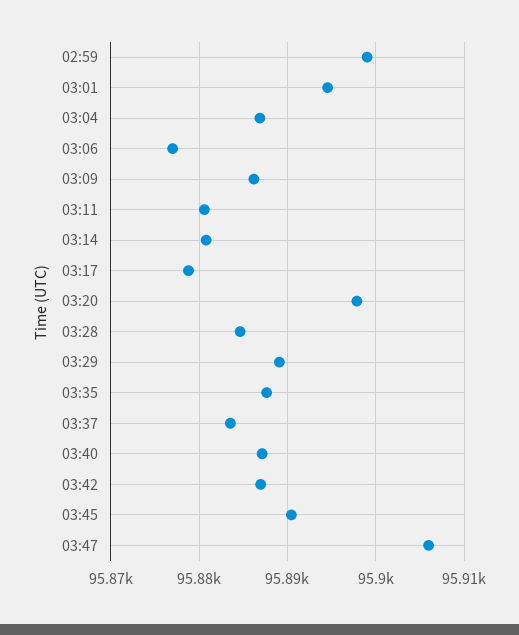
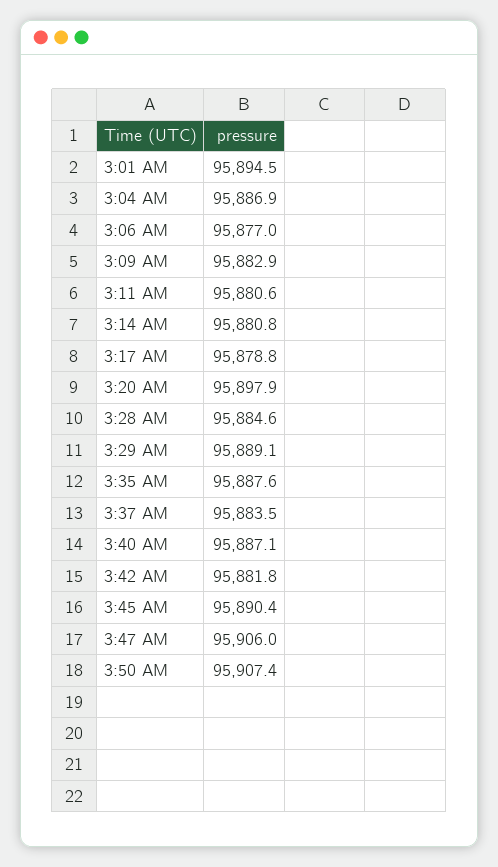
02:59: 95899 -> none
03:09: 95886 -> 95882.9
03:42: 95887 -> 95881.8
3:50 AM: none -> 95907.4

